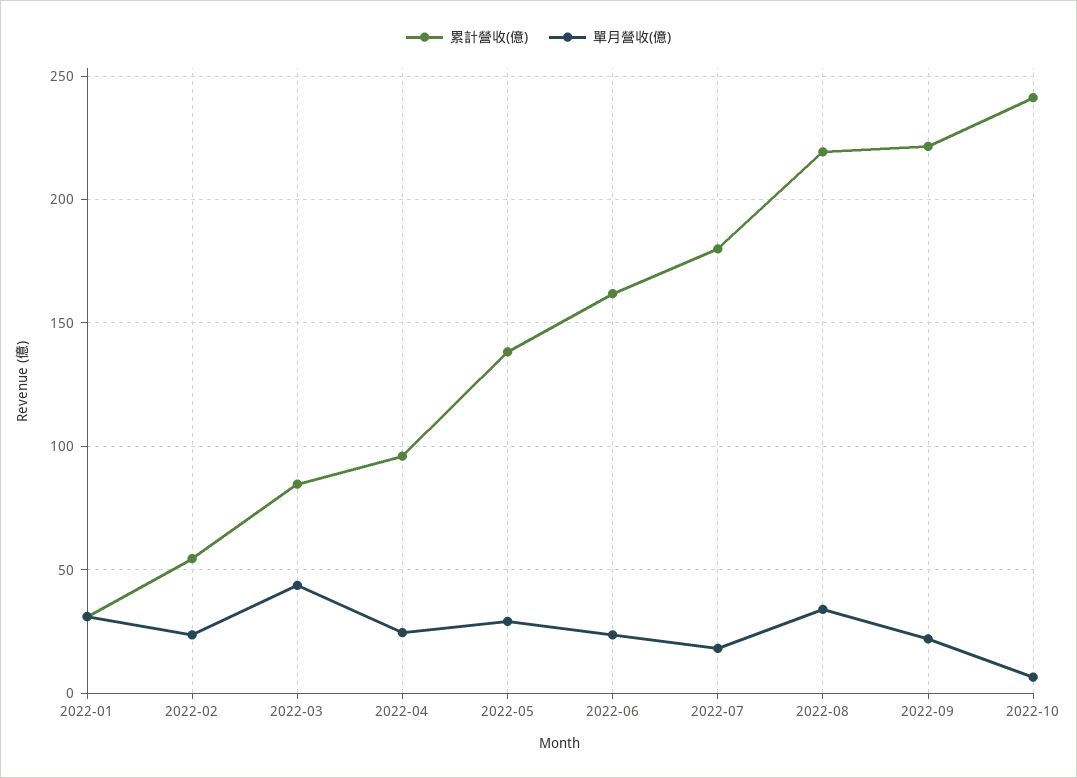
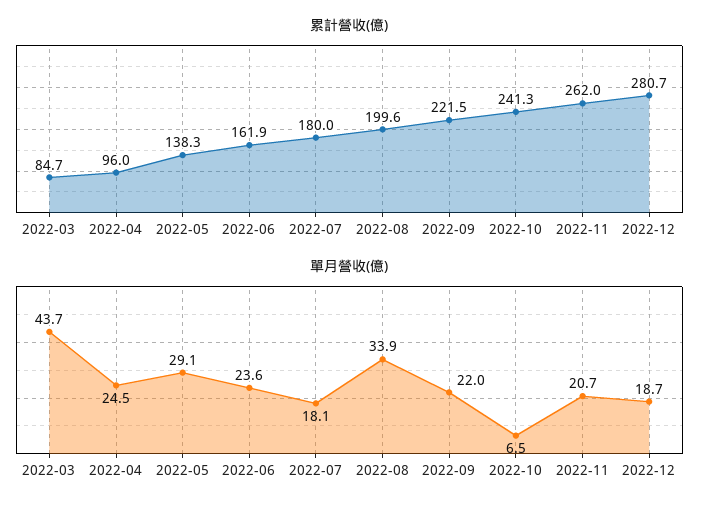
累計營收(億), 2022-01: 30 -> none
單月營收(億), 2022-01: 30 -> none
累計營收(億), 2022-02: 55 -> none
單月營收(億), 2022-02: 25 -> none
累計營收(億), 2022-08: 220 -> 199.6
累計營收(億), 2022-11: none -> 262
累計營收(億), 2022-12: none -> 280.7
單月營收(億), 2022-11: none -> 20.7
單月營收(億), 2022-12: none -> 18.7

